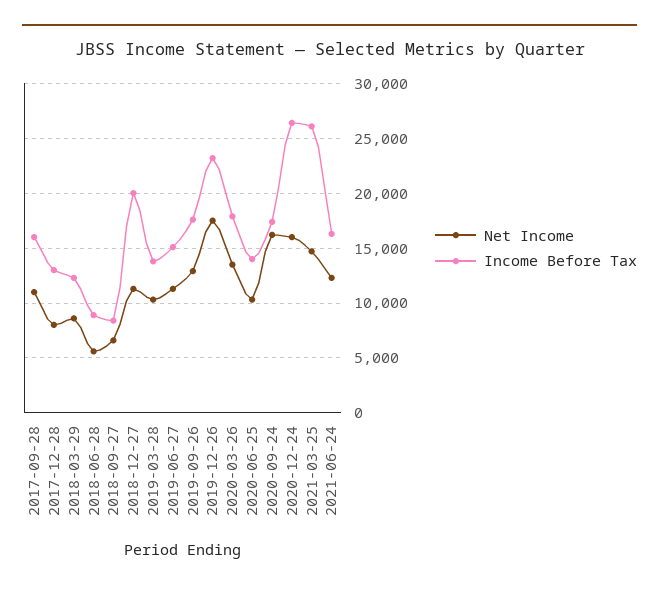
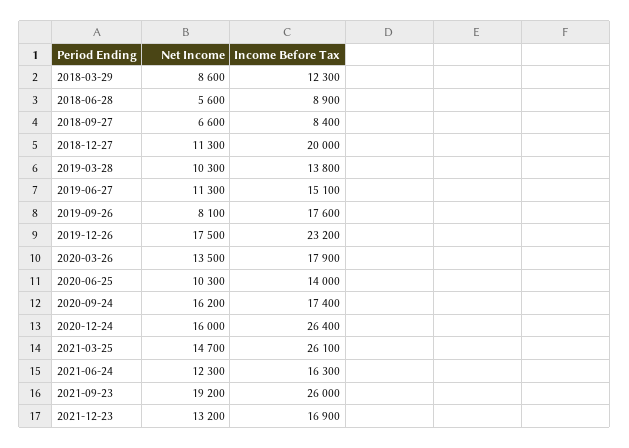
Net Income, 2017-09-28: 11000 -> none
Income Before Tax, 2017-09-28: 16000 -> none
Net Income, 2017-12-28: 8000 -> none
Income Before Tax, 2017-12-28: 13000 -> none
Net Income, 2019-09-26: 13000 -> 8100
Net Income, 2021-09-23: none -> 19200
Income Before Tax, 2021-09-23: none -> 26000
Net Income, 2021-12-23: none -> 13200
Income Before Tax, 2021-12-23: none -> 16900

